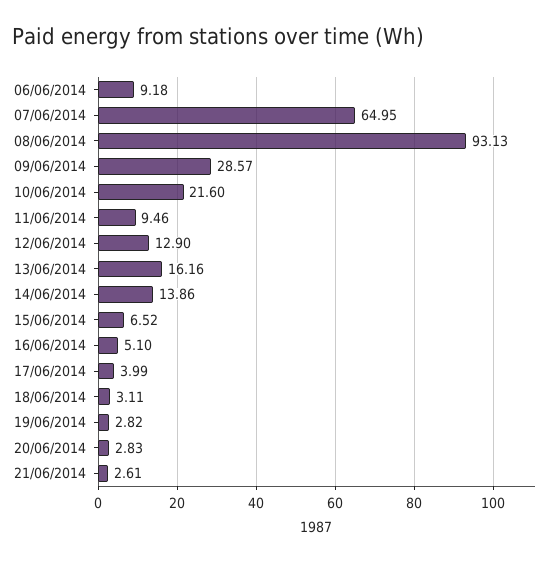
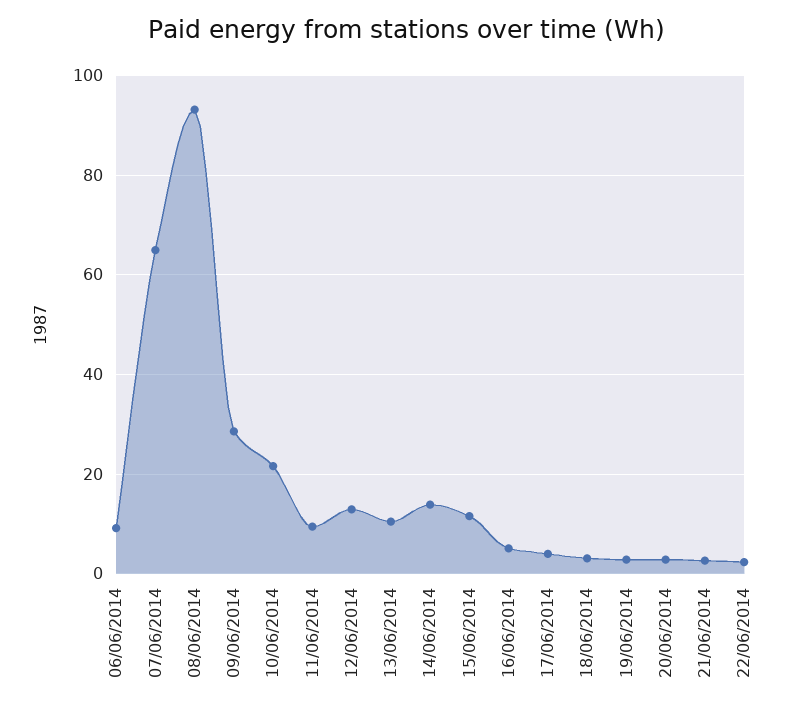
13/06/2014: 16.16 -> 10
15/06/2014: 6.52 -> 12
22/06/2014: none -> 2

